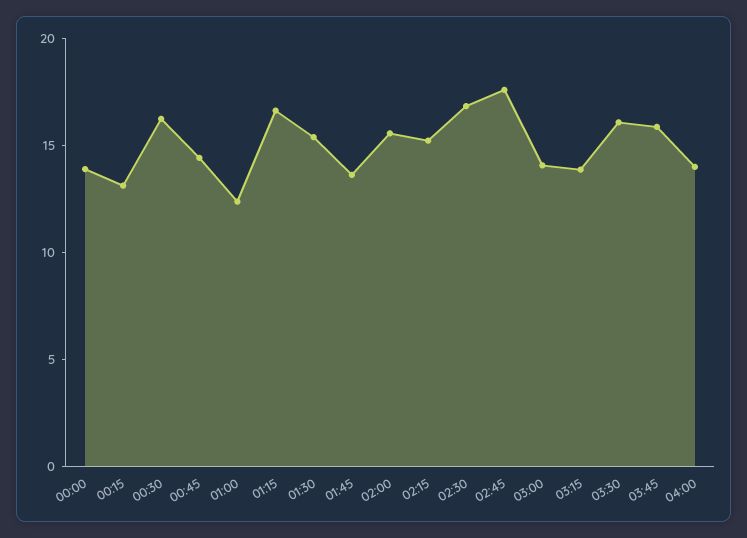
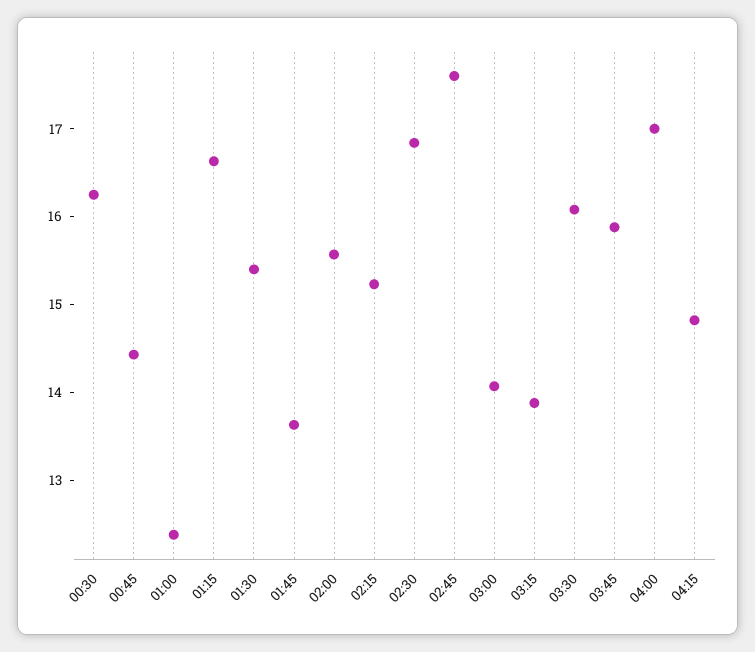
00:00: 14 -> none
00:15: 13 -> none
04:00: 14 -> 17
04:15: none -> 14.8

